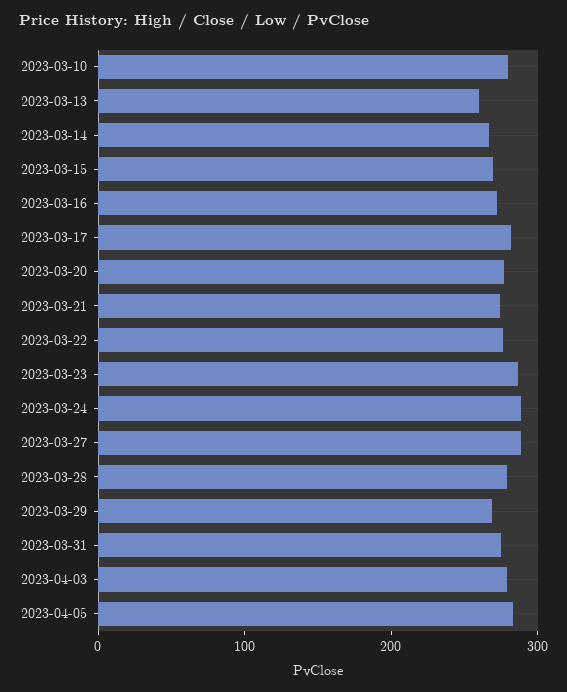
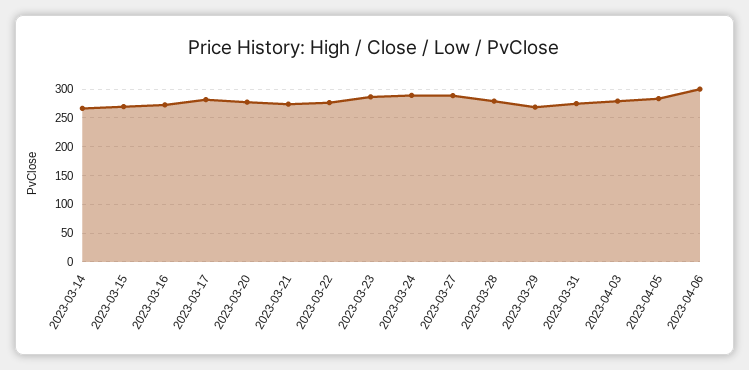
2023-03-10: 280 -> none
2023-03-13: 260 -> none
2023-04-06: none -> 300

